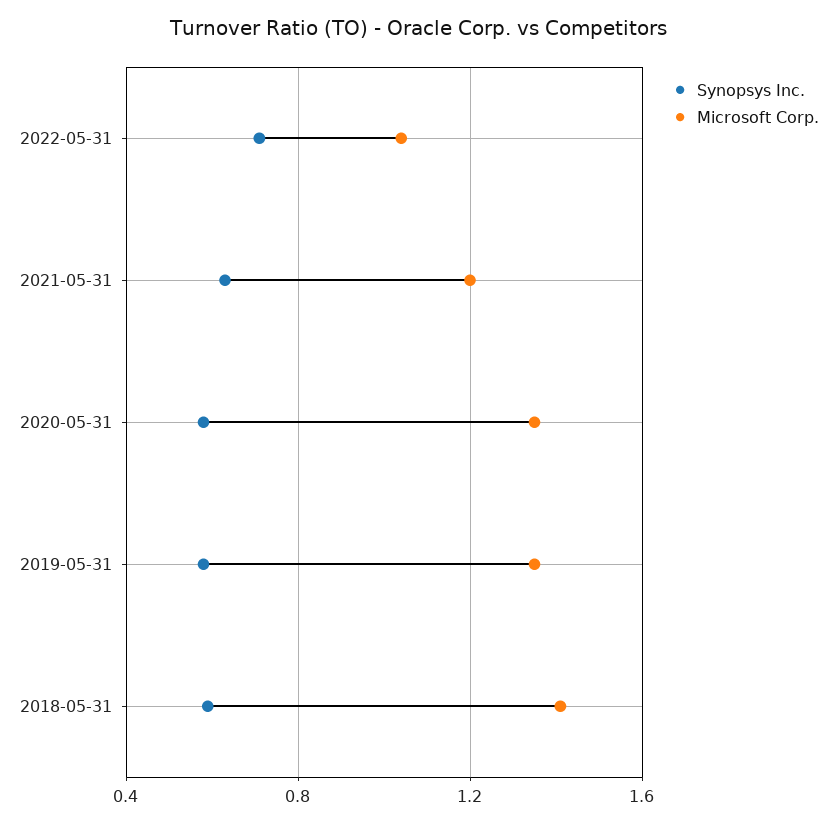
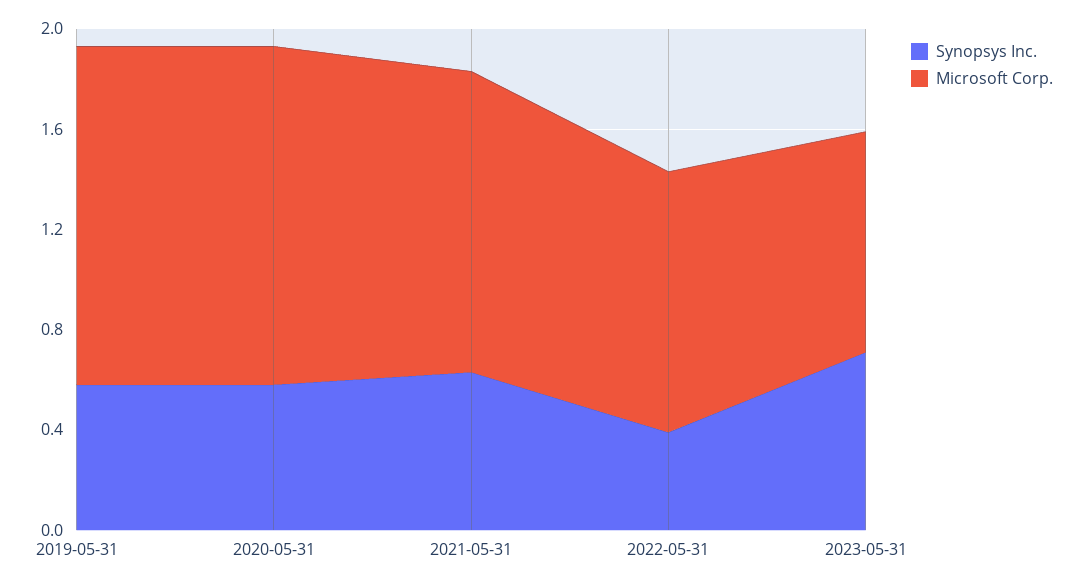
Synopsys Inc., 2022-05-31: 0.7 -> 0.4
Synopsys Inc., 2018-05-31: 0.6 -> none
Microsoft Corp., 2018-05-31: 1.4 -> none
Synopsys Inc., 2023-05-31: none -> 0.7
Microsoft Corp., 2023-05-31: none -> 0.9

